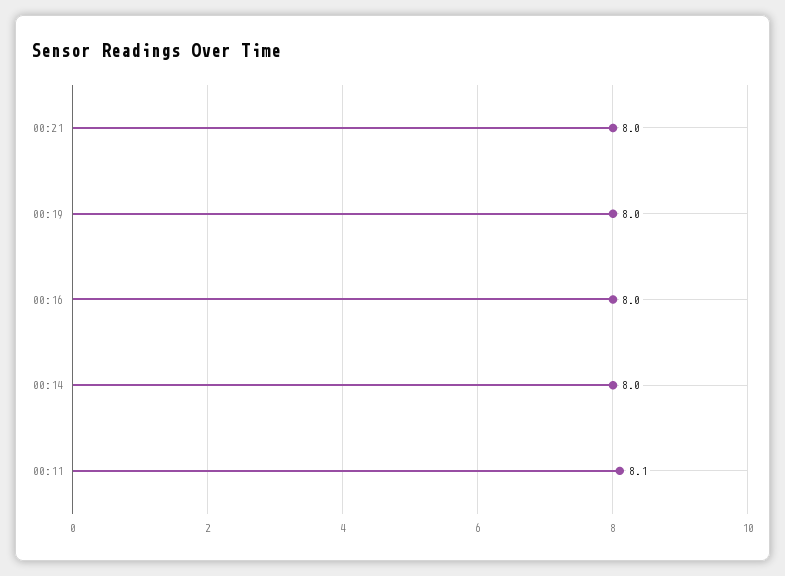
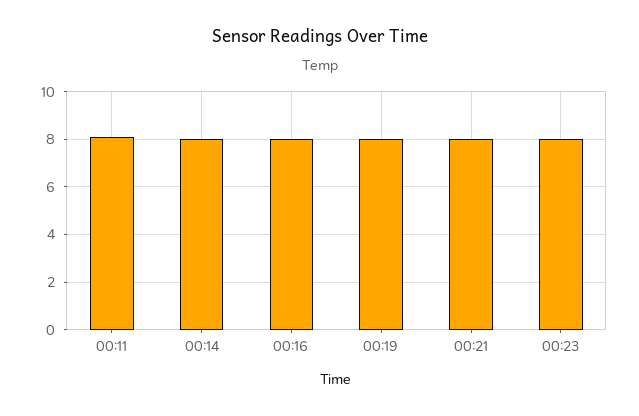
00:23: none -> 8

